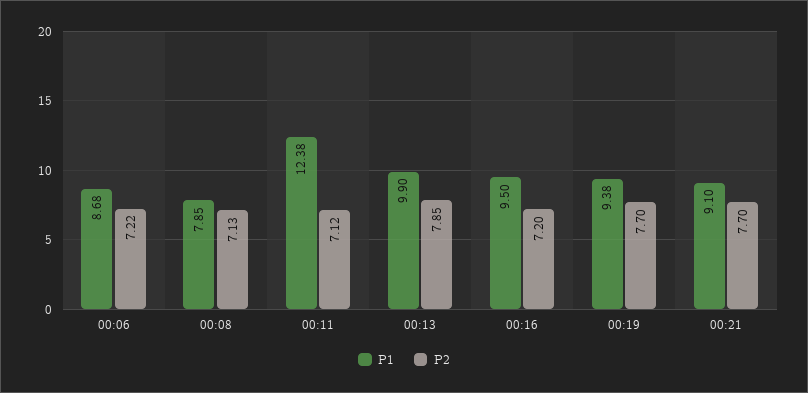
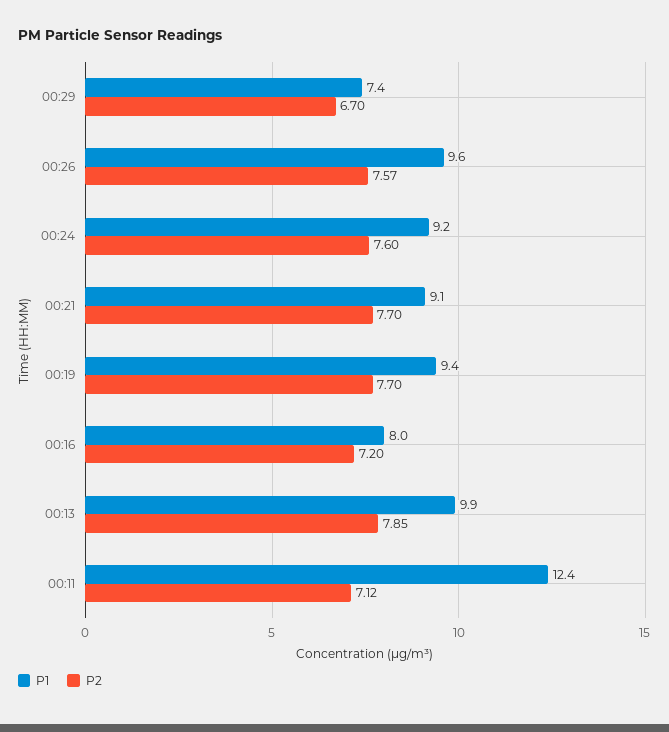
P1, 00:06: 8.68 -> none
P2, 00:06: 7.22 -> none
P1, 00:08: 7.85 -> none
P2, 00:08: 7.13 -> none
P1, 00:16: 9.5 -> 8
P1, 00:29: none -> 7.4
P2, 00:29: none -> 6.7
P1, 00:26: none -> 9.6
P2, 00:26: none -> 7.57
P1, 00:24: none -> 9.2
P2, 00:24: none -> 7.6

